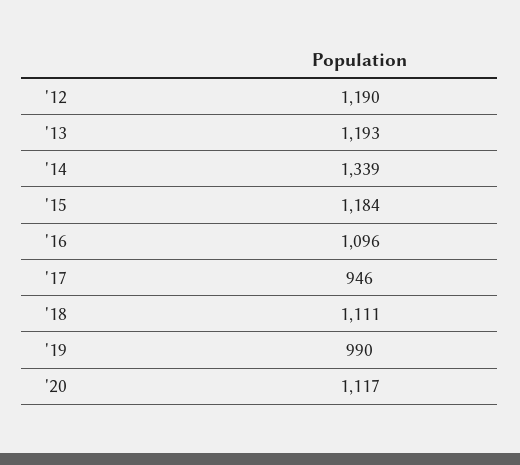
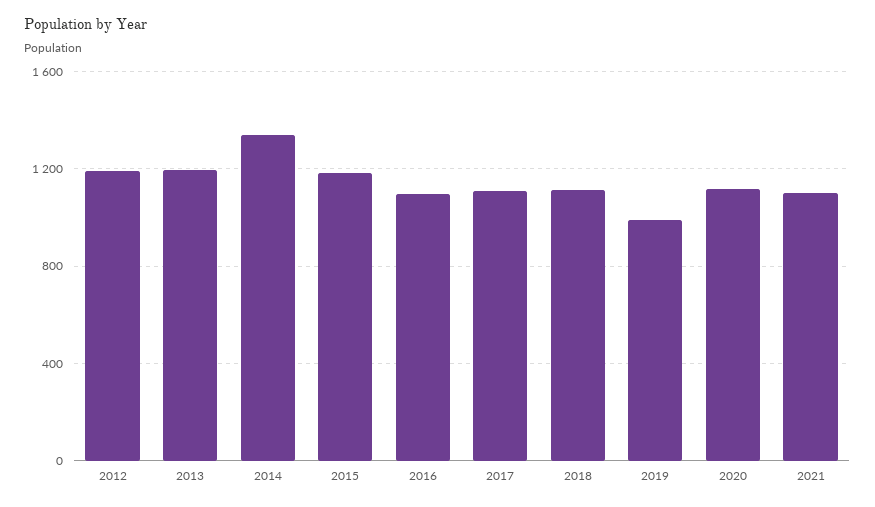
'17: 946 -> 1100
2021: none -> 1100

